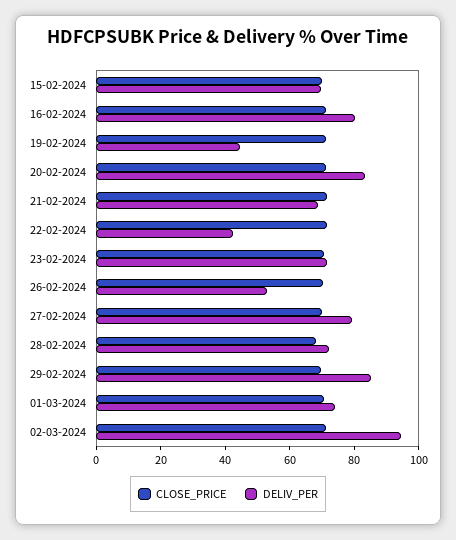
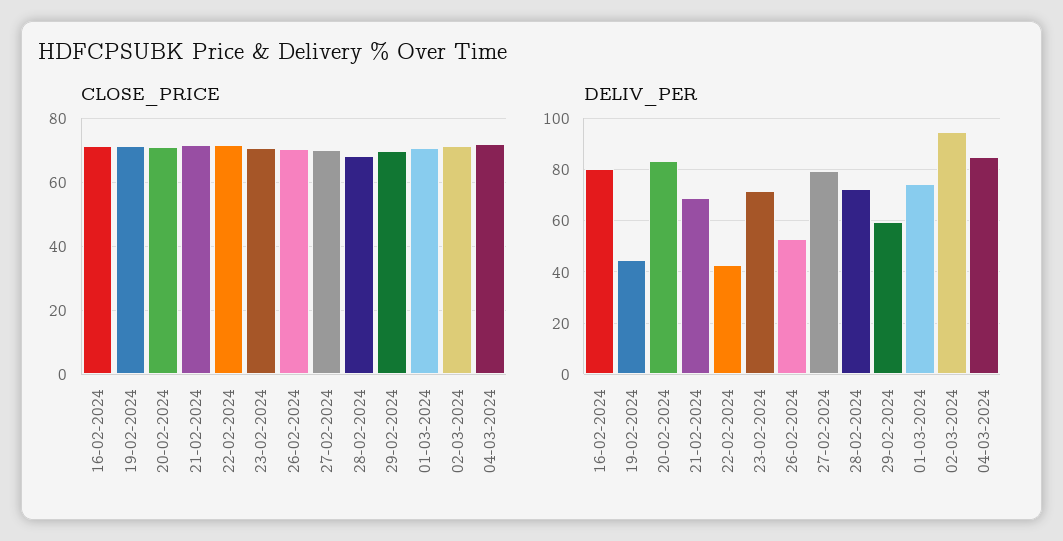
CLOSE_PRICE, 15-02-2024: 70 -> none
DELIV_PER, 15-02-2024: 70 -> none
DELIV_PER, 29-02-2024: 85 -> 60
CLOSE_PRICE, 04-03-2024: none -> 72
DELIV_PER, 04-03-2024: none -> 85

